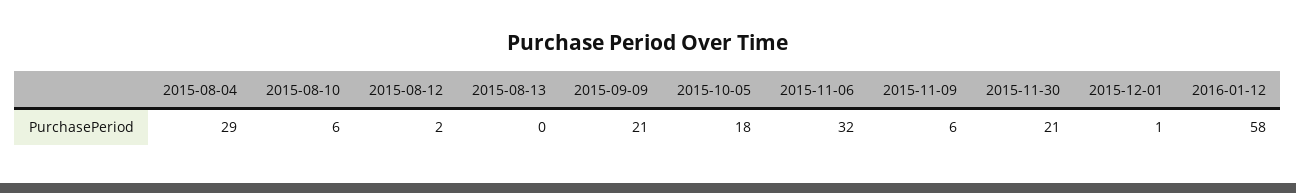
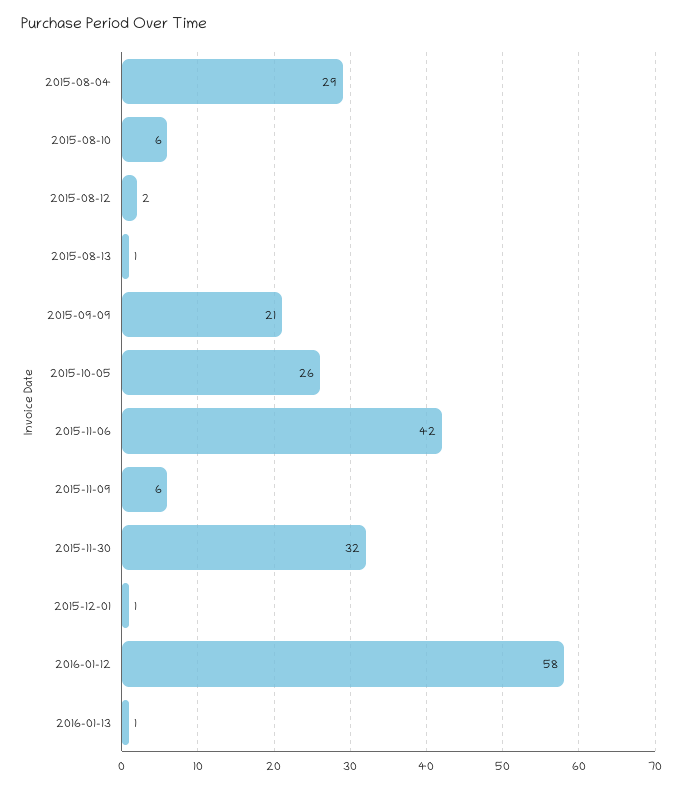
2015-08-13: 0 -> 1
2015-10-05: 18 -> 26
2015-11-06: 32 -> 42
2015-11-30: 21 -> 32
2016-01-13: none -> 1

